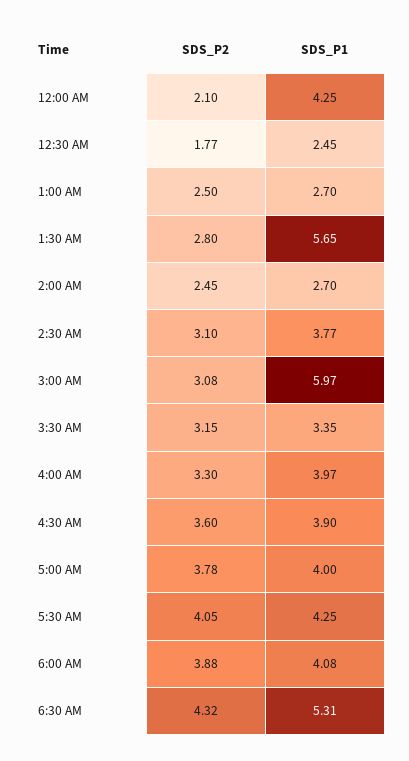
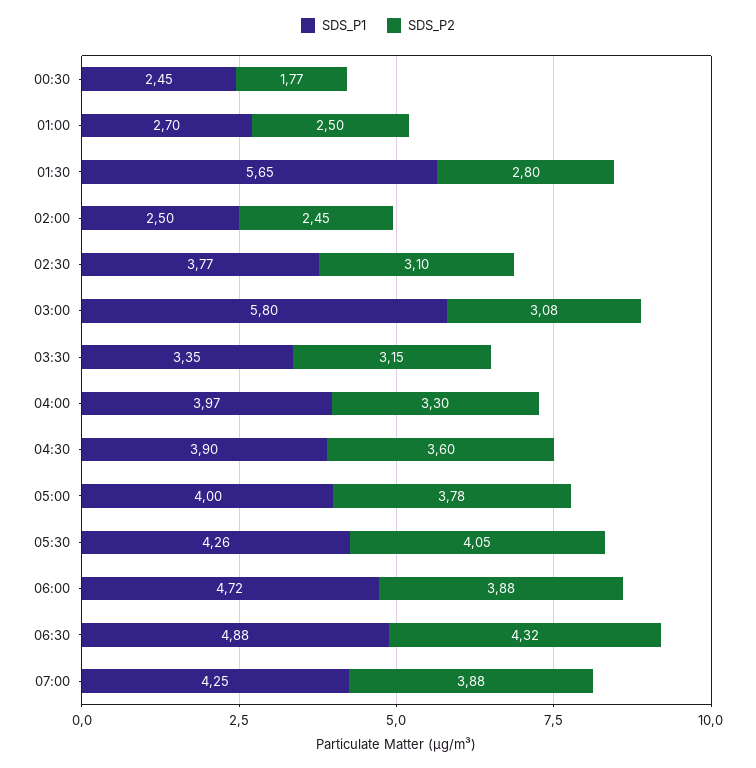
SDS_P2, 12:00 AM: 2.1 -> none
SDS_P1, 12:00 AM: 4.25 -> none
SDS_P1, 2:00 AM: 2.7 -> 2.5
SDS_P1, 3:00 AM: 5.97 -> 5.8
SDS_P1, 5:30 AM: 4.25 -> 4.26
SDS_P1, 6:00 AM: 4.08 -> 4.72
SDS_P1, 6:30 AM: 5.31 -> 4.88
SDS_P1, 07:00: none -> 4.25
SDS_P2, 07:00: none -> 3.88

